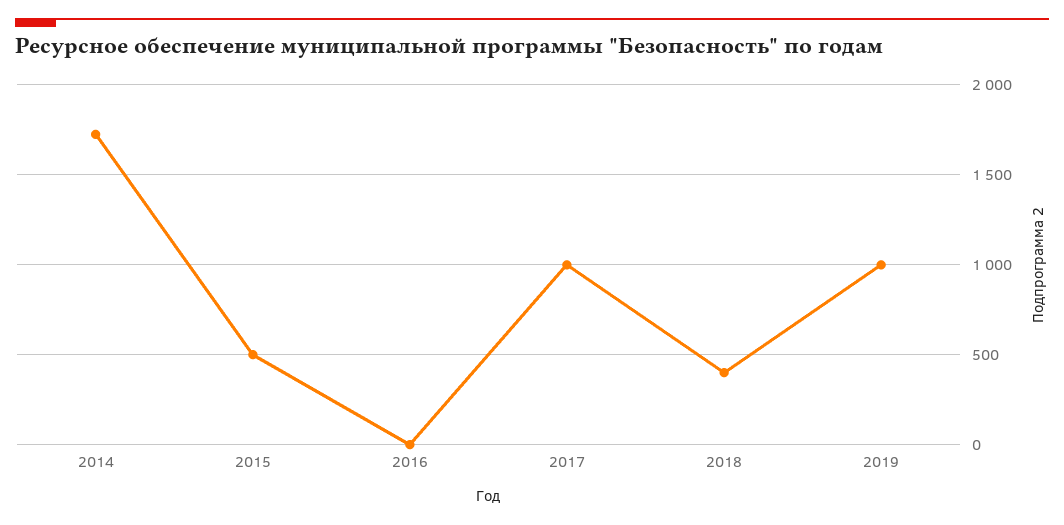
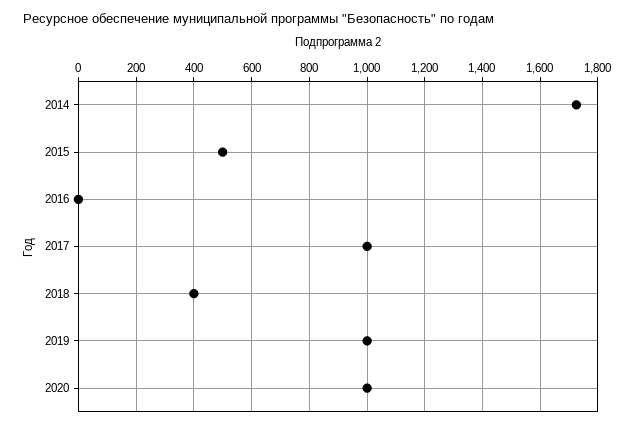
2020: none -> 1000

